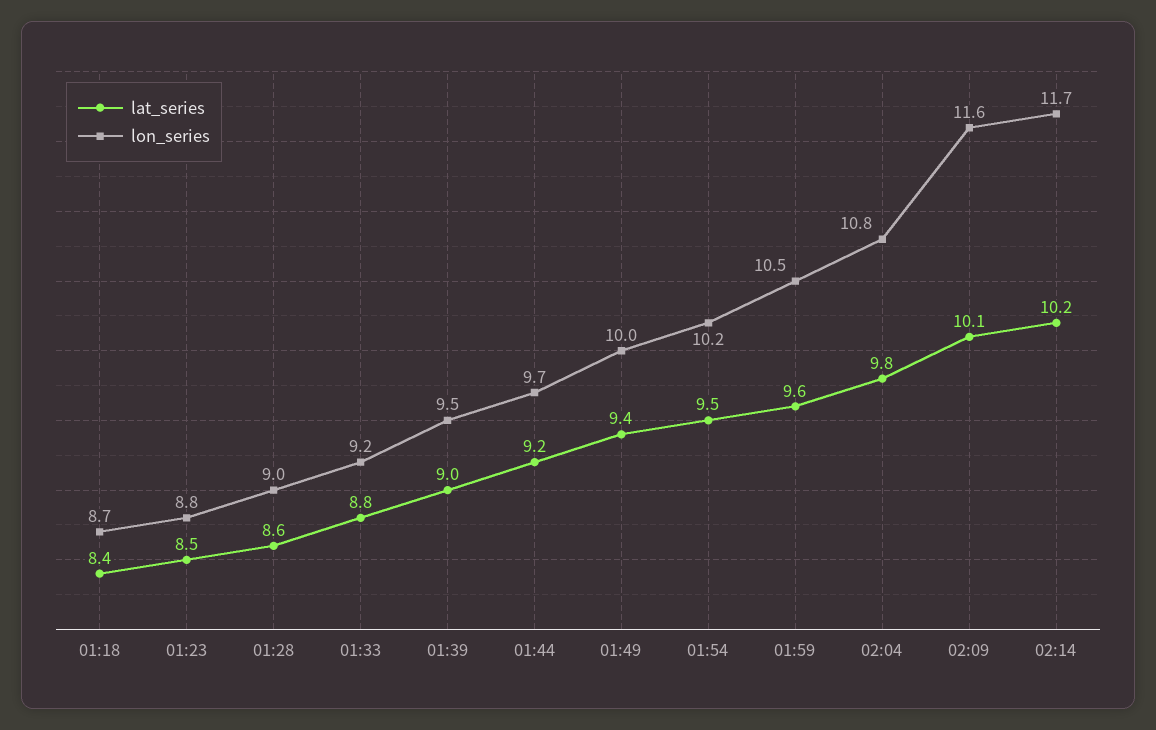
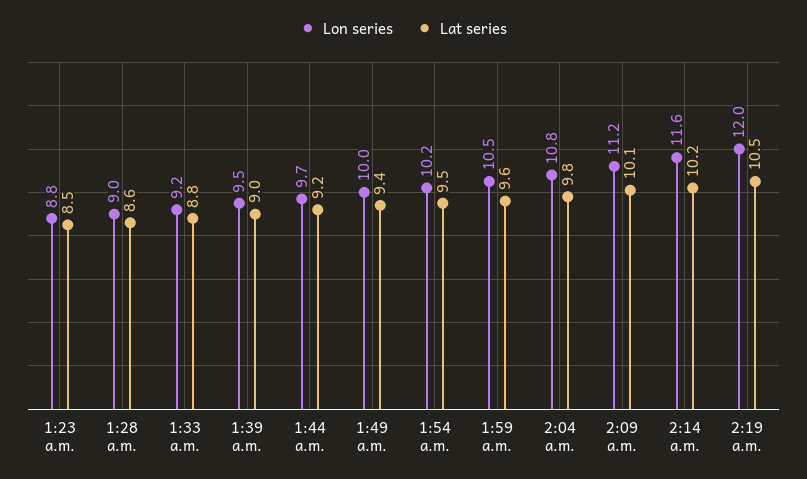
lat_series, 01:18: 8.4 -> none
lon_series, 01:18: 8.7 -> none
lon_series, 02:09: 11.6 -> 11.2
lon_series, 02:14: 11.7 -> 11.6
lon_series, 2:19 a.m.: none -> 12
lat_series, 2:19 a.m.: none -> 10.5

